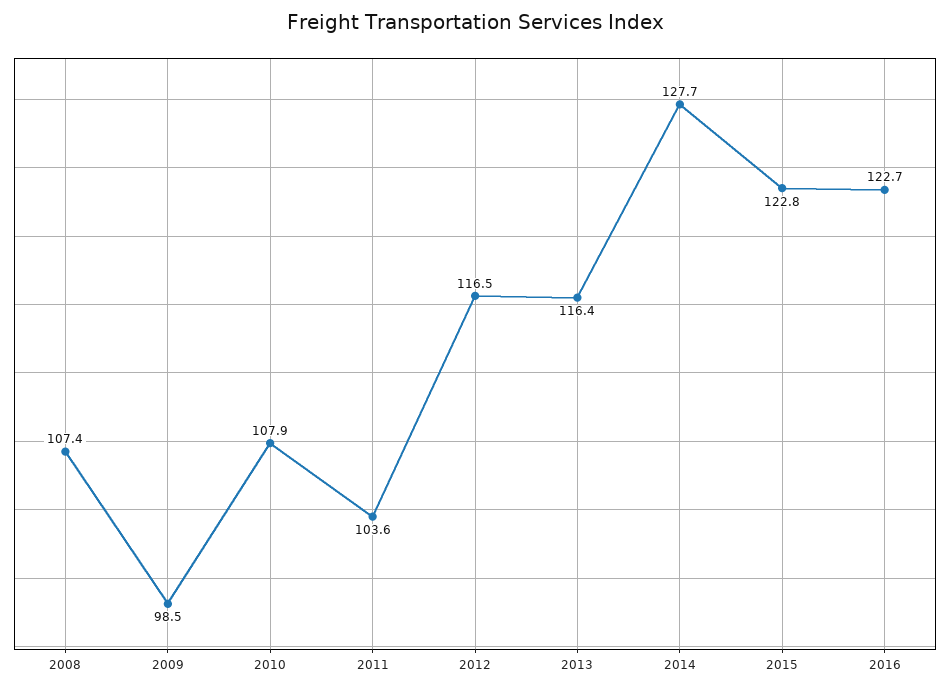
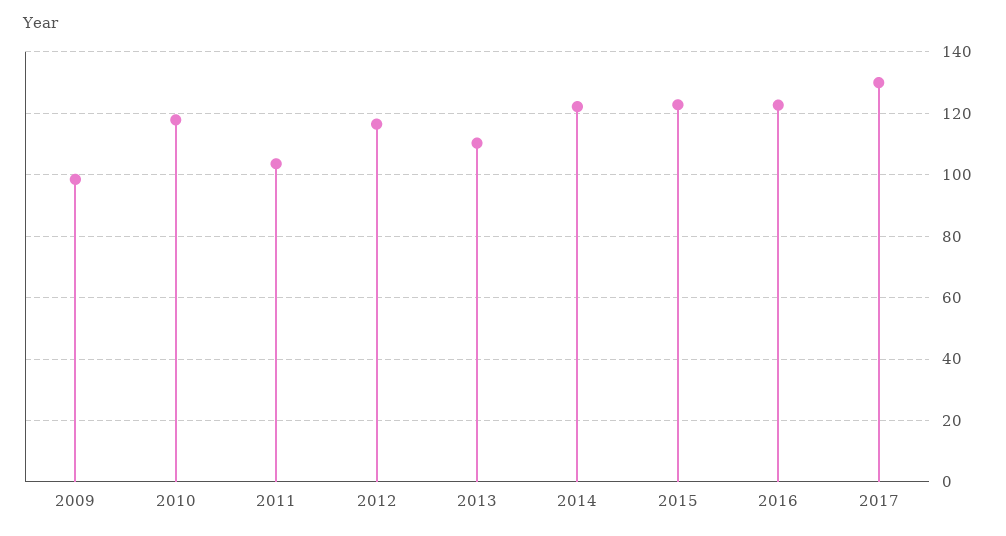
2008: 107.4 -> none
2010: 107.9 -> 118
2013: 116.4 -> 110
2014: 127.7 -> 122
2017: none -> 130

